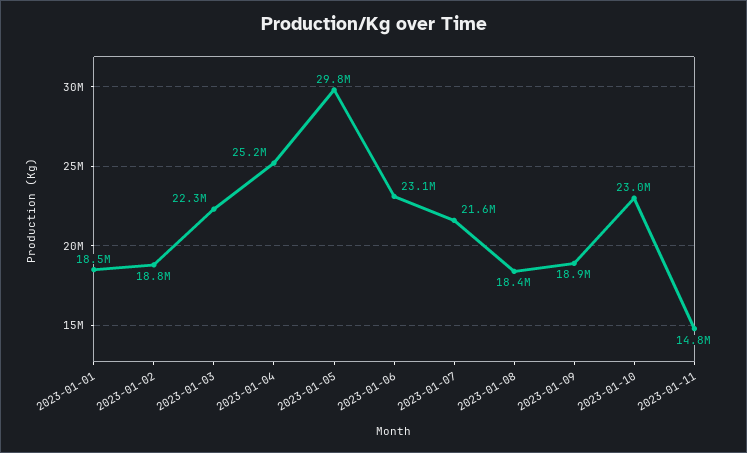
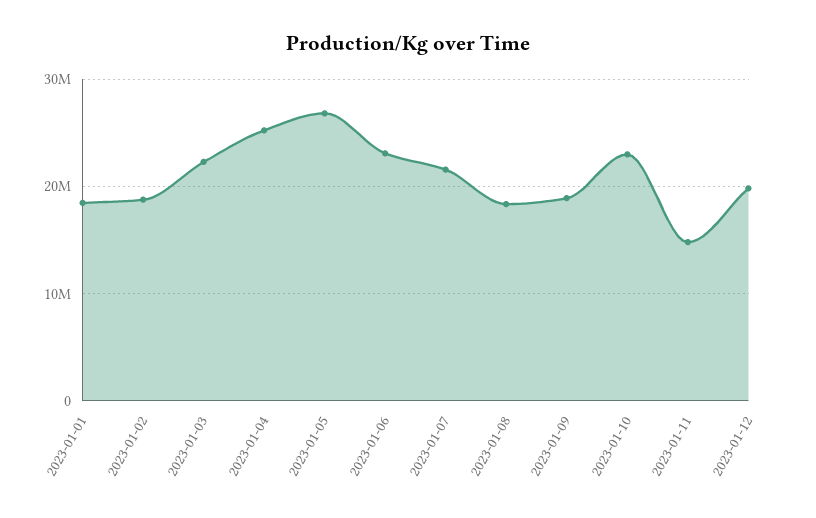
2023-01-05: 29800000 -> 27000000
2023-01-12: none -> 20000000

